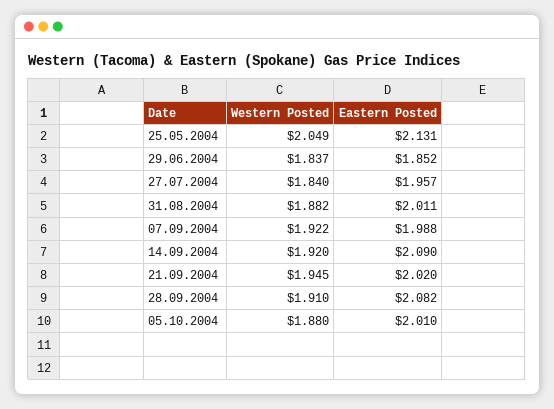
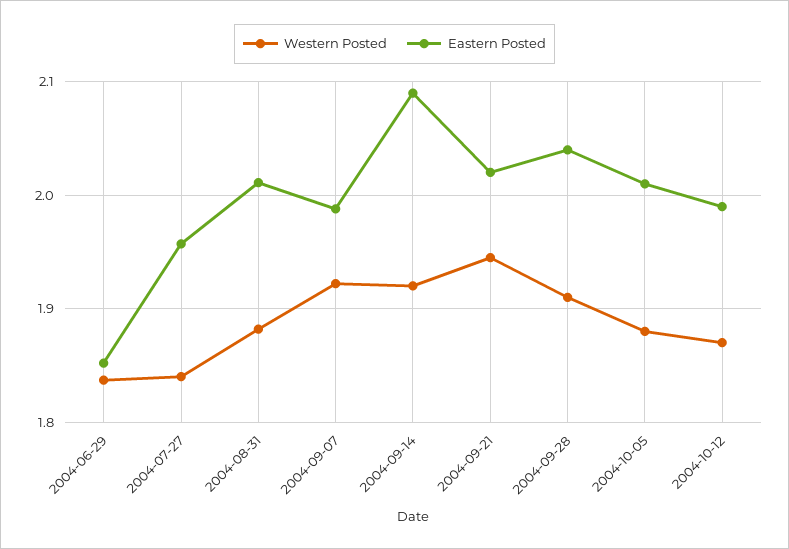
Western Posted, 25.05.2004: 2.049 -> none
Eastern Posted, 25.05.2004: 2.131 -> none
Eastern Posted, 28.09.2004: 2.082 -> 2.04
Western Posted, 2004-10-12: none -> 1.87
Eastern Posted, 2004-10-12: none -> 1.99

